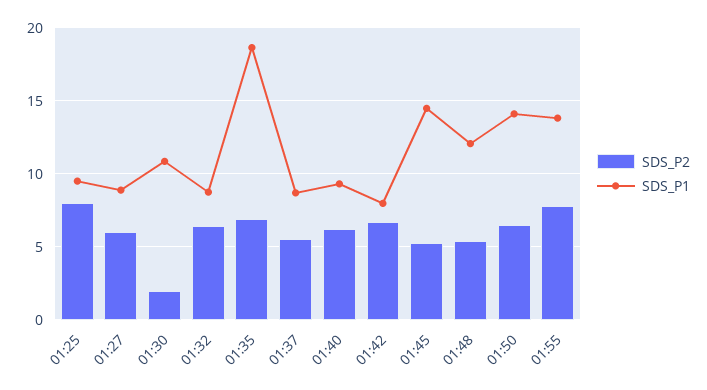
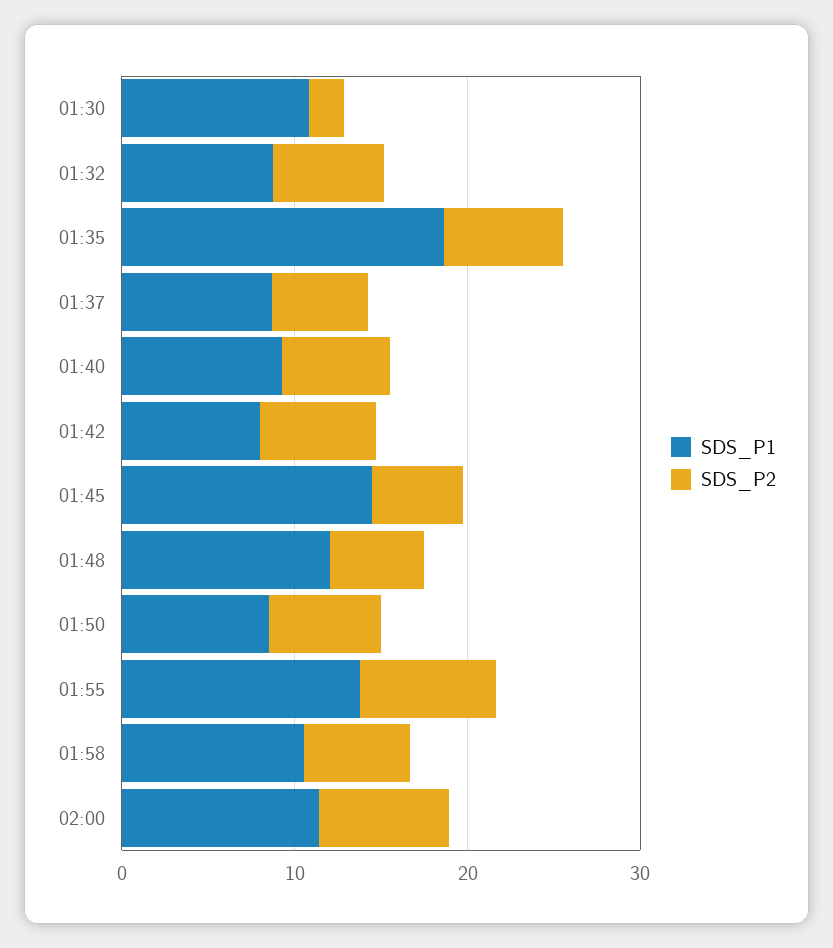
SDS_P2, 01:25: 8 -> none
SDS_P1, 01:25: 9.5 -> none
SDS_P2, 01:27: 6 -> none
SDS_P1, 01:27: 9 -> none
SDS_P1, 01:50: 14 -> 8
SDS_P1, 01:58: none -> 10
SDS_P2, 01:58: none -> 6
SDS_P1, 02:00: none -> 12
SDS_P2, 02:00: none -> 8

